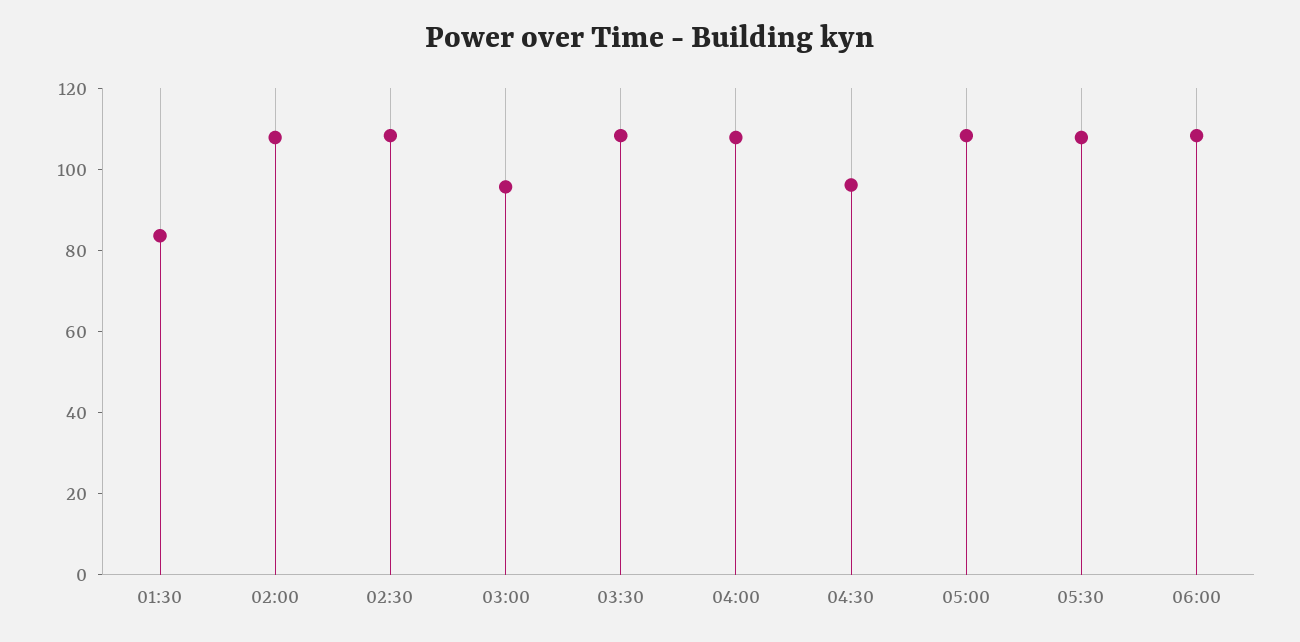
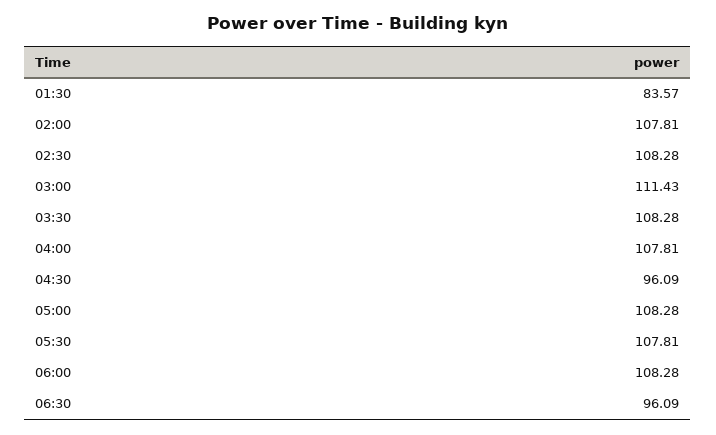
03:00: 95 -> 111.43
06:30: none -> 96.09

